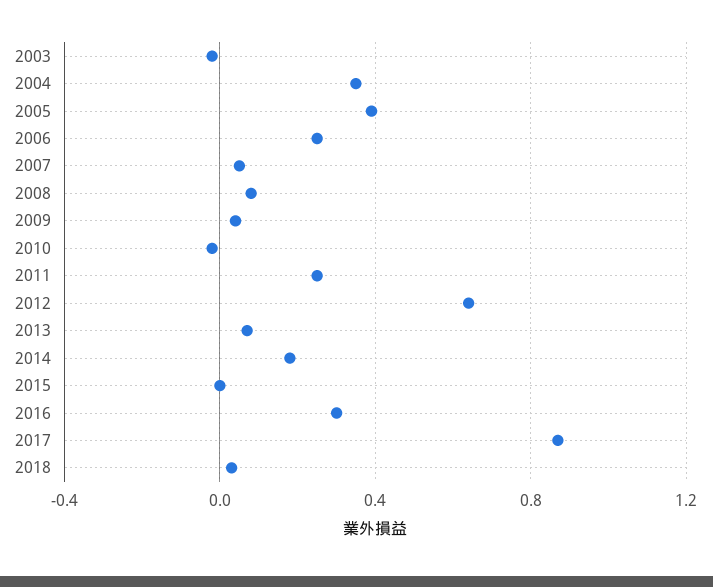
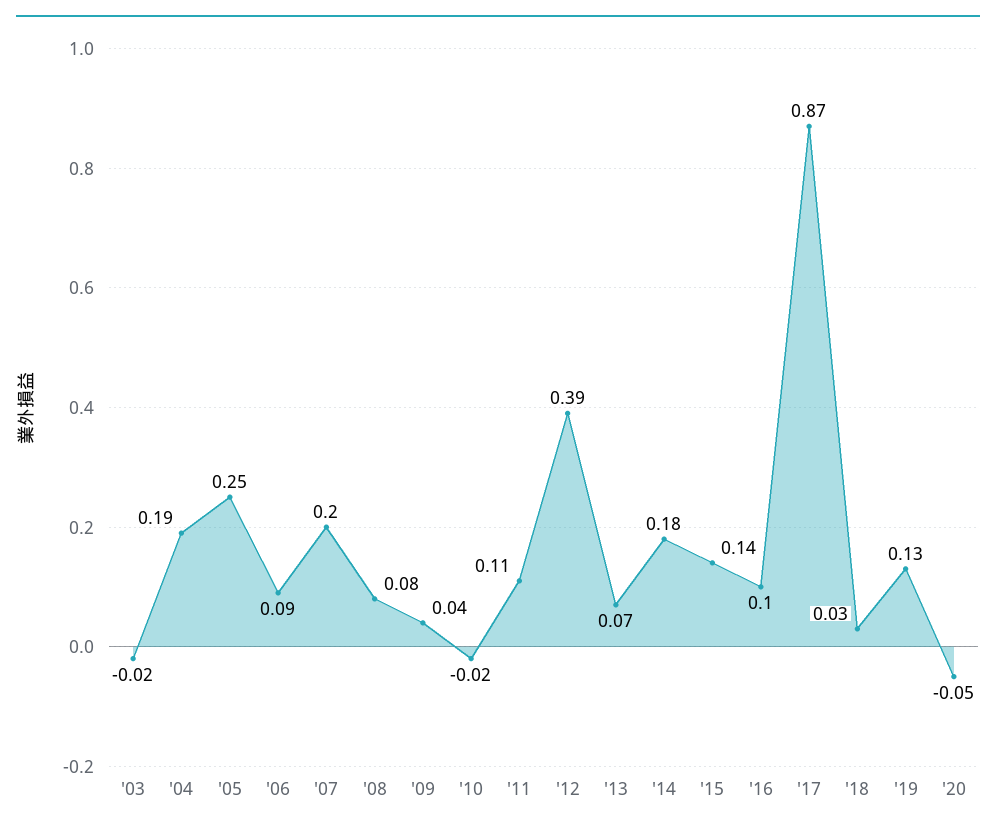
2004: 0.35 -> 0.19
2005: 0.4 -> 0.25
2006: 0.25 -> 0.09
2007: 0.05 -> 0.2
2011: 0.25 -> 0.11
2012: 0.65 -> 0.39
2015: 0 -> 0.14
2016: 0.3 -> 0.1
'19: none -> 0.13
'20: none -> -0.05

